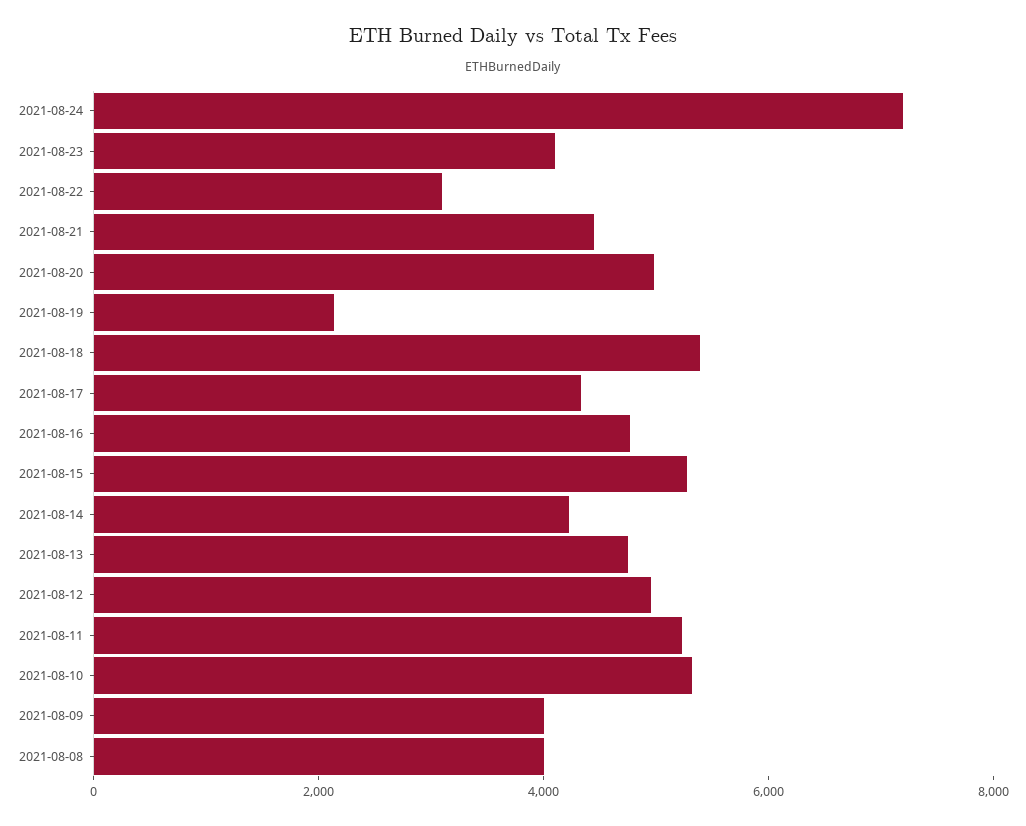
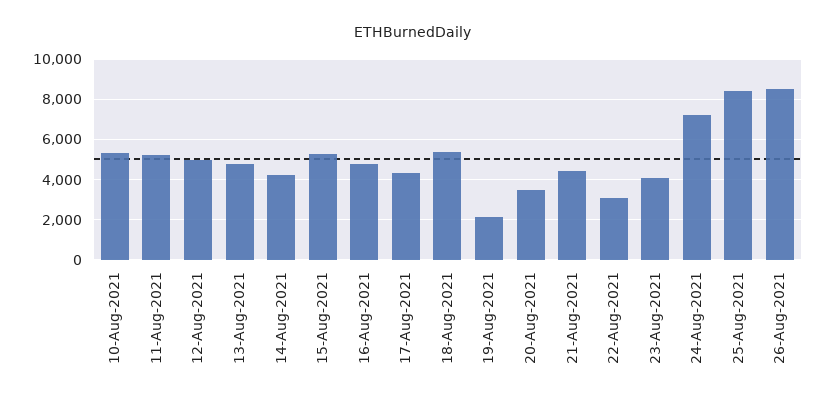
2021-08-20: 5000 -> 3500
2021-08-09: 4000 -> none
2021-08-08: 4000 -> none
25-Aug-2021: none -> 8500
26-Aug-2021: none -> 8500

